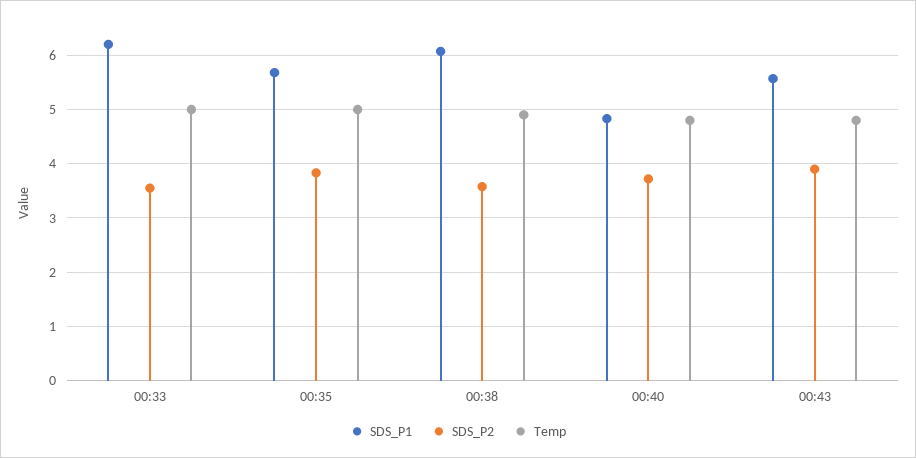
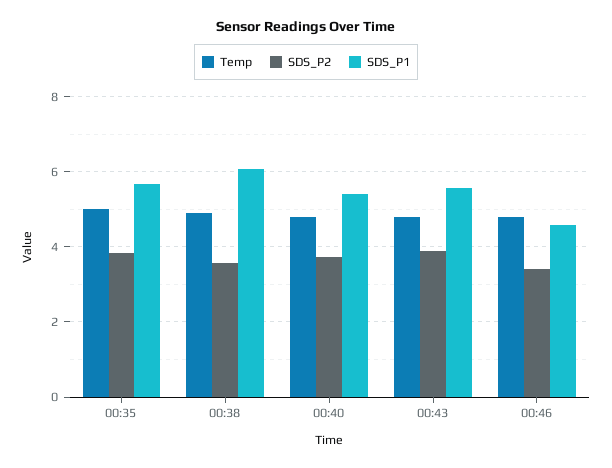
SDS_P1, 00:33: 6.2 -> none
SDS_P2, 00:33: 3.6 -> none
Temp, 00:33: 5 -> none
SDS_P1, 00:40: 4.8 -> 5.4
Temp, 00:46: none -> 4.8
SDS_P2, 00:46: none -> 3.4
SDS_P1, 00:46: none -> 4.6

